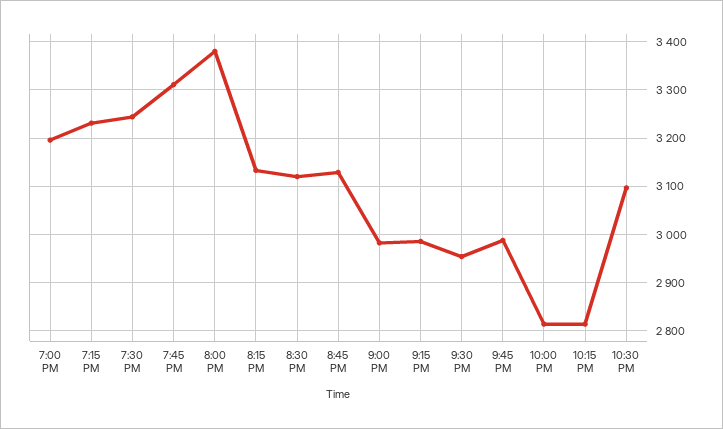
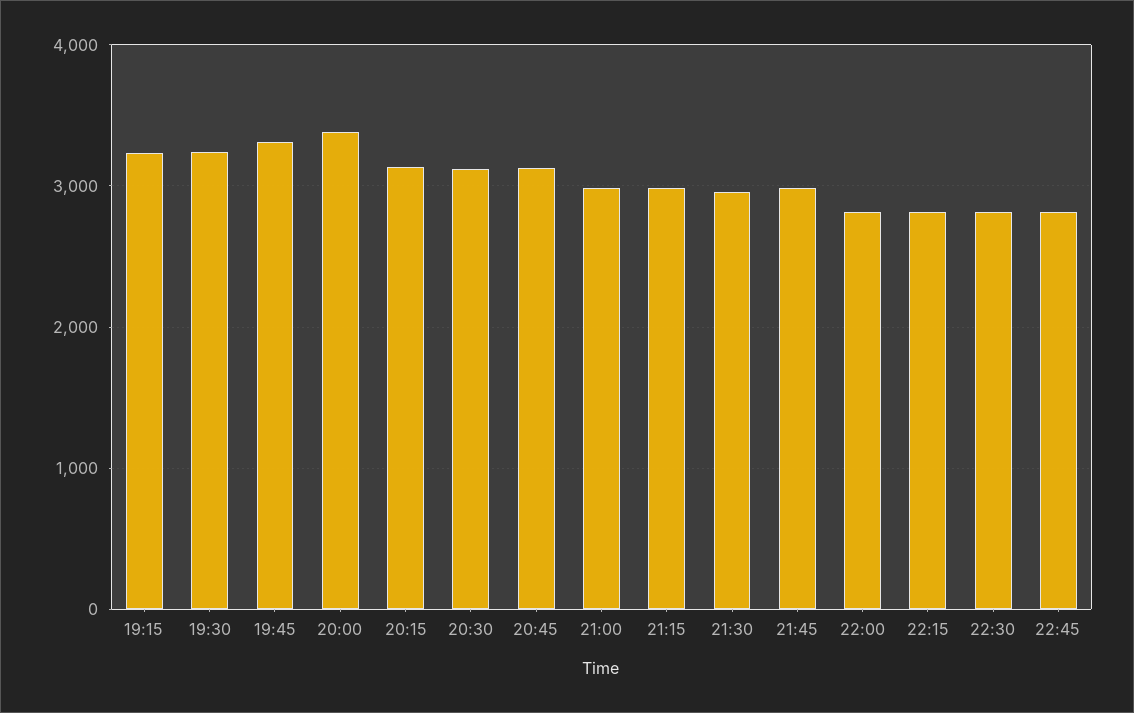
7:00 PM: 3200 -> none
10:30 PM: 3100 -> 2800
22:45: none -> 2800

